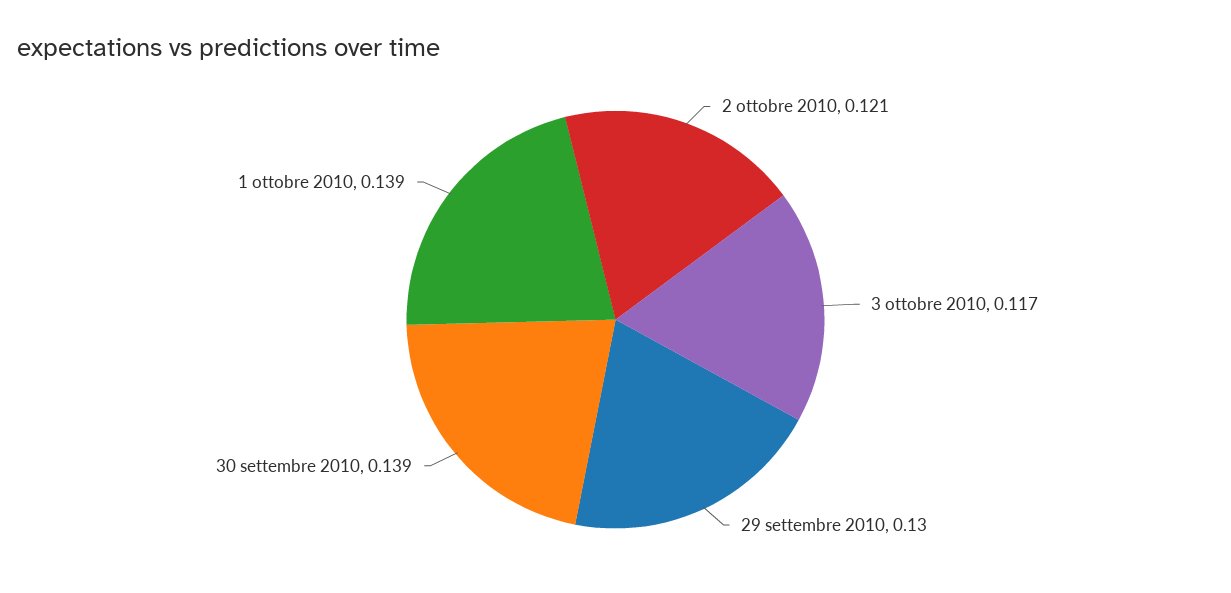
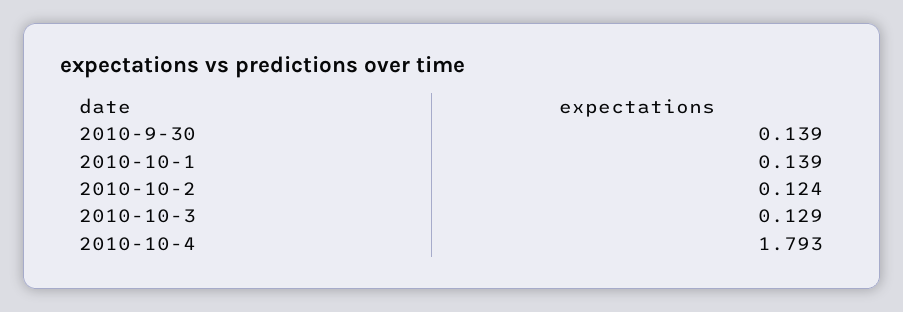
2 ottobre 2010: 0.121 -> 0.124
3 ottobre 2010: 0.117 -> 0.129
29 settembre 2010: 0.13 -> none
2010-10-4: none -> 1.793

